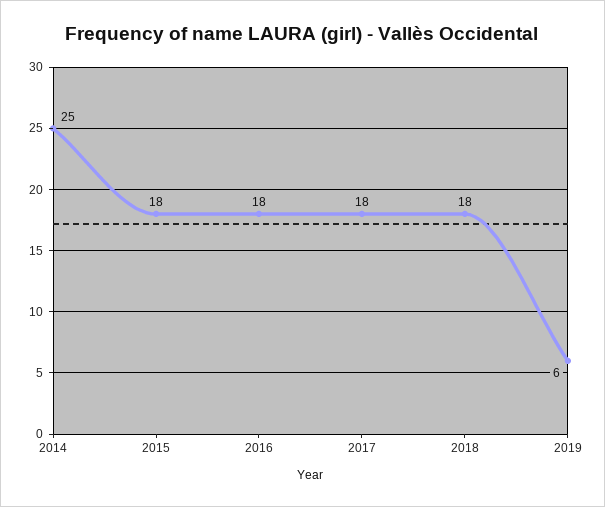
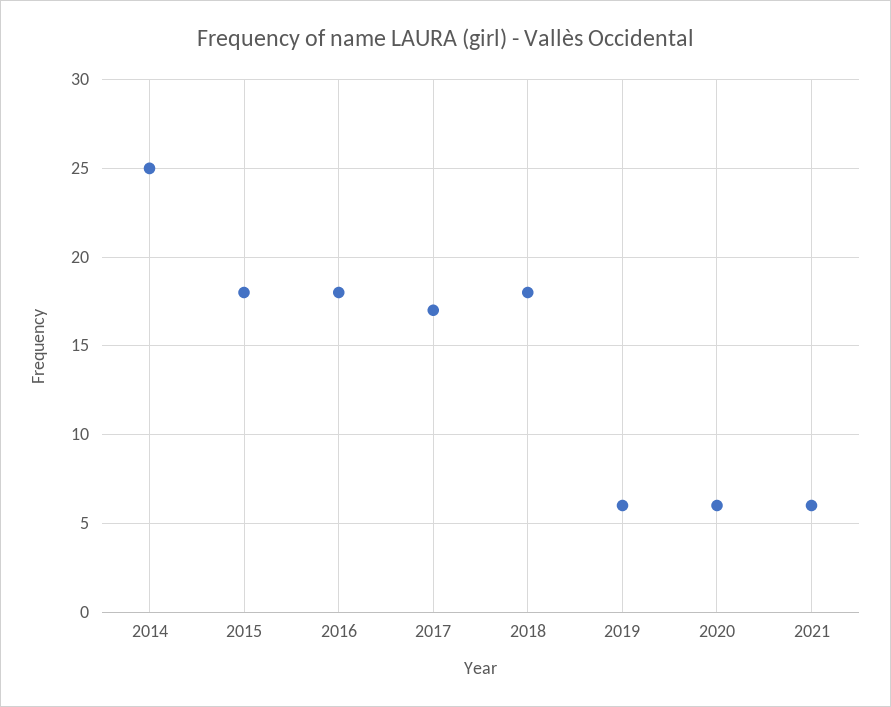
2017: 18 -> 17
2020: none -> 6
2021: none -> 6

